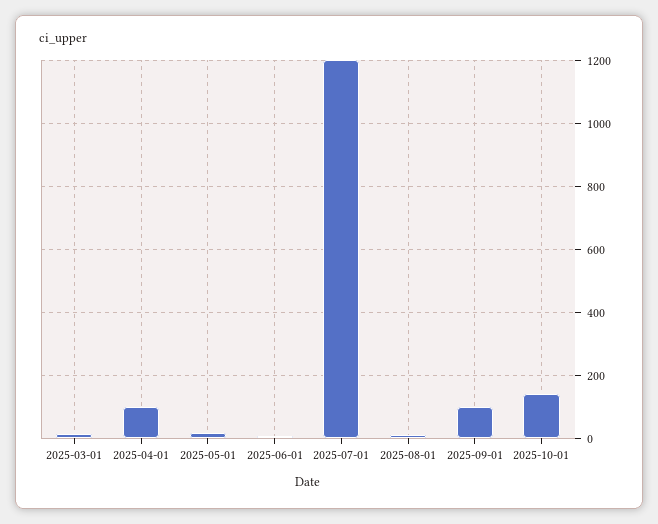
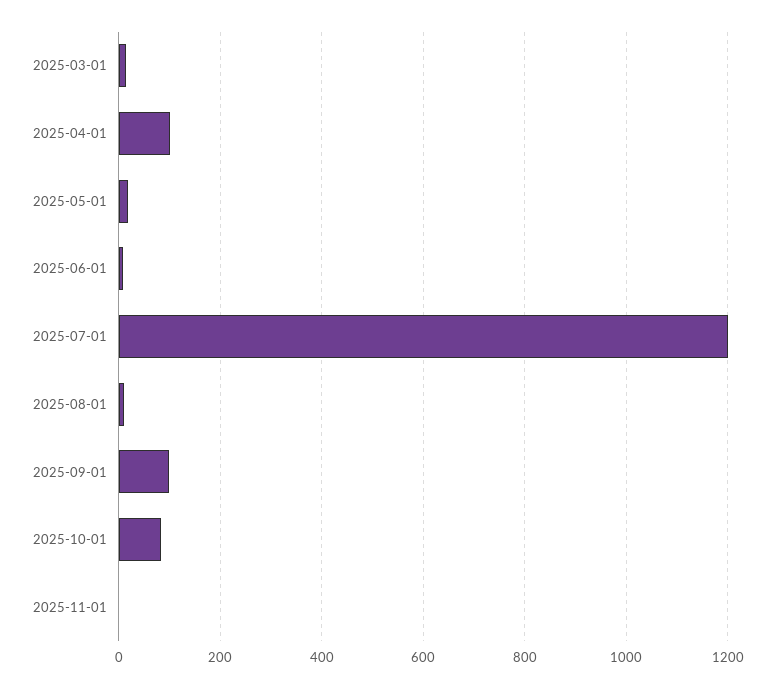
2025-10-01: 140 -> 80
2025-11-01: none -> 0

